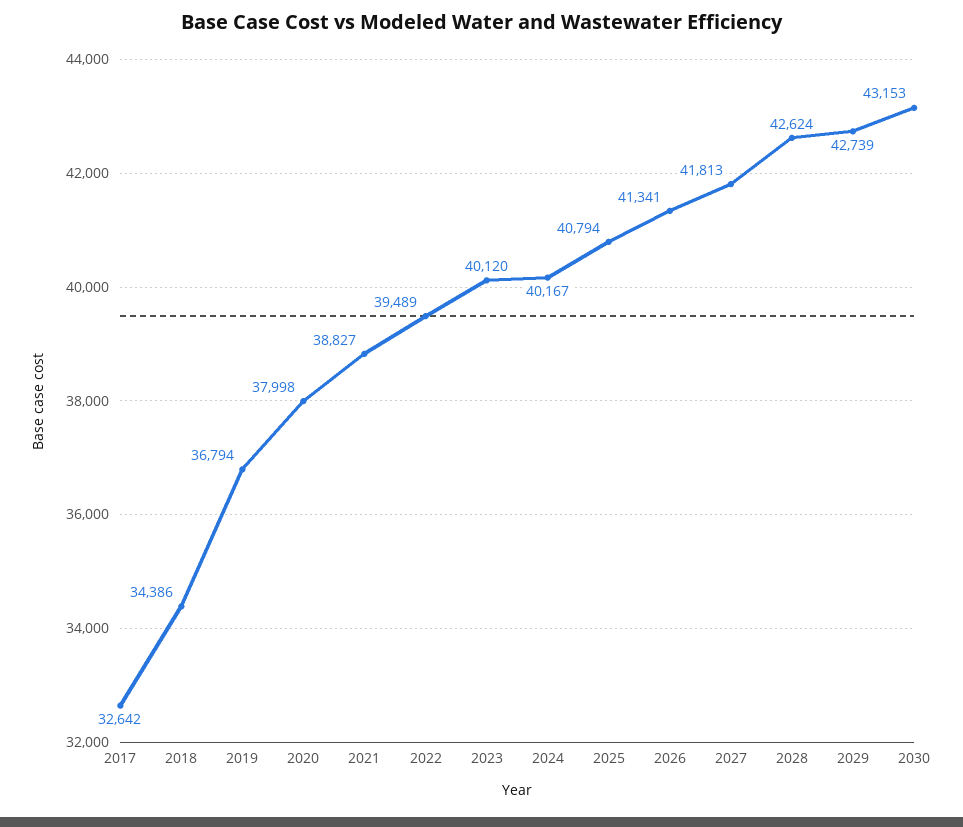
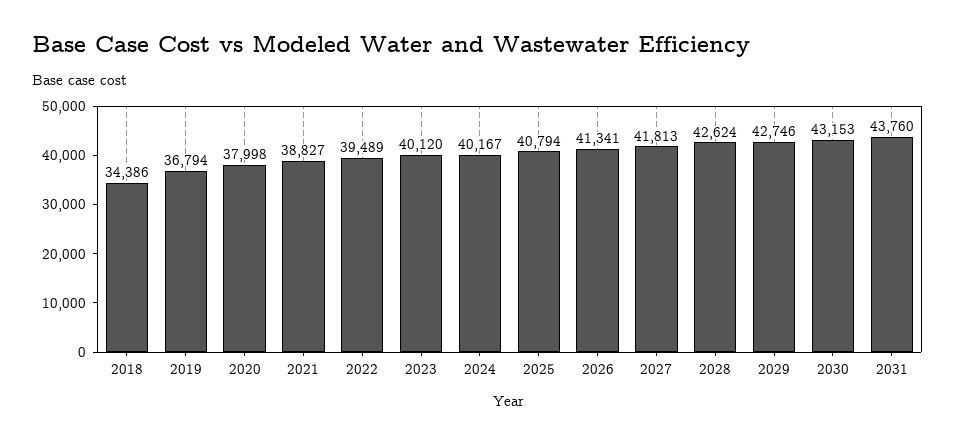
2017: 32642 -> none
2029: 42739 -> 42746
2031: none -> 43760

